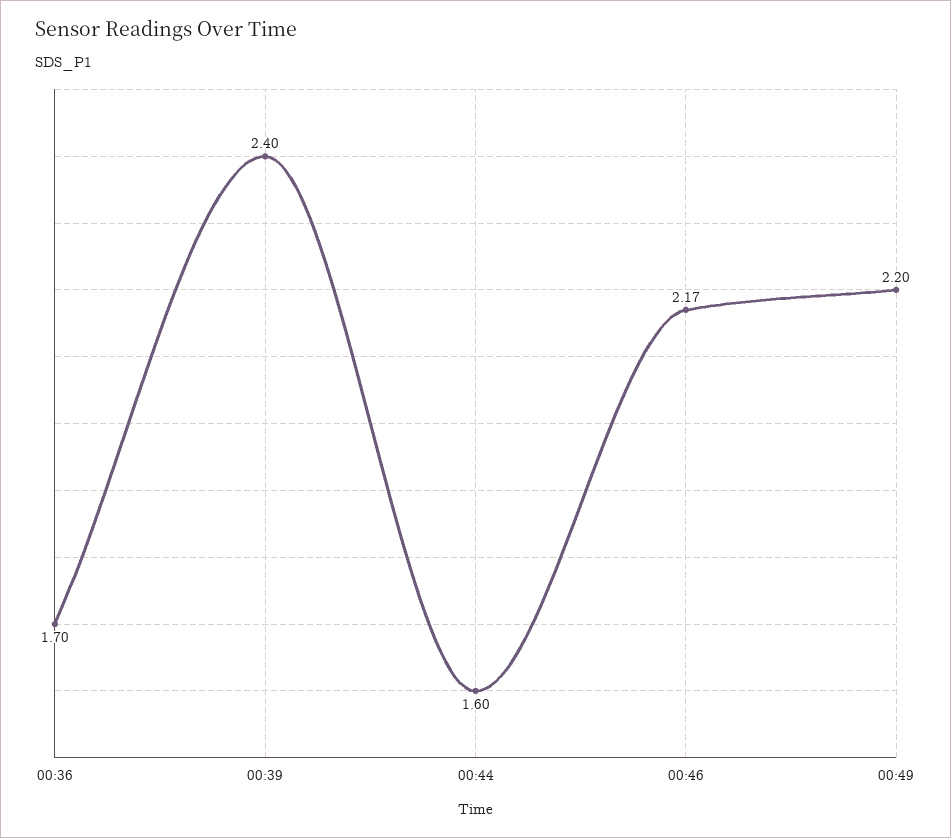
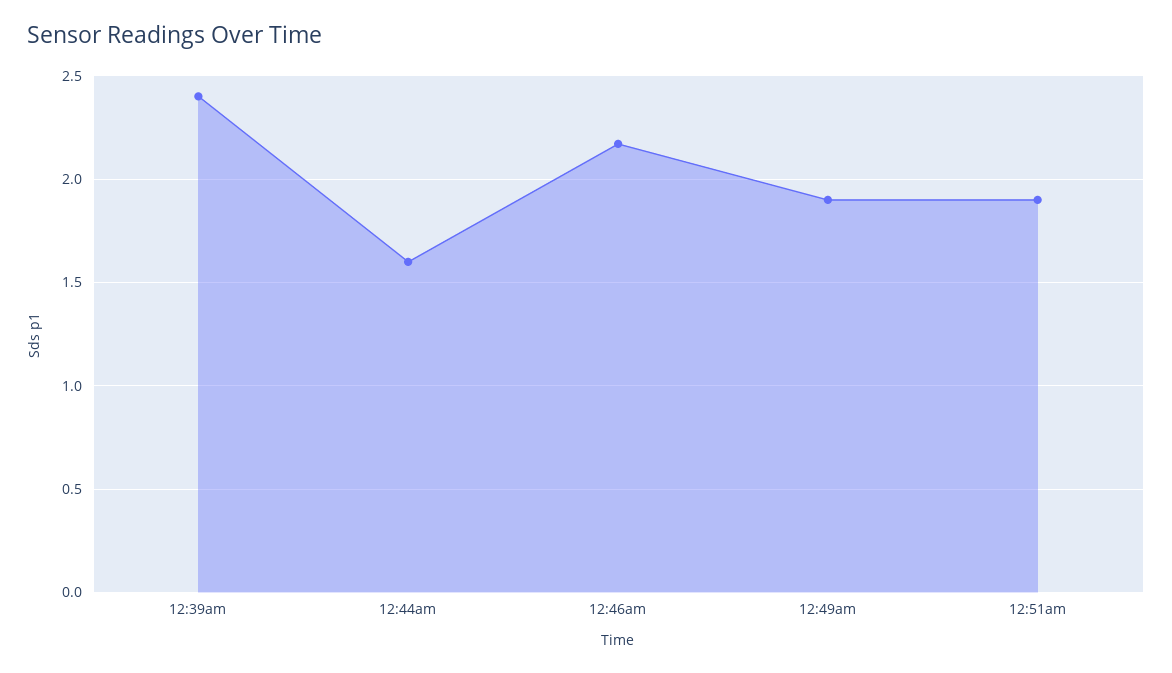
00:36: 1.7 -> none
00:49: 2.2 -> 1.9
12:51am: none -> 1.9

